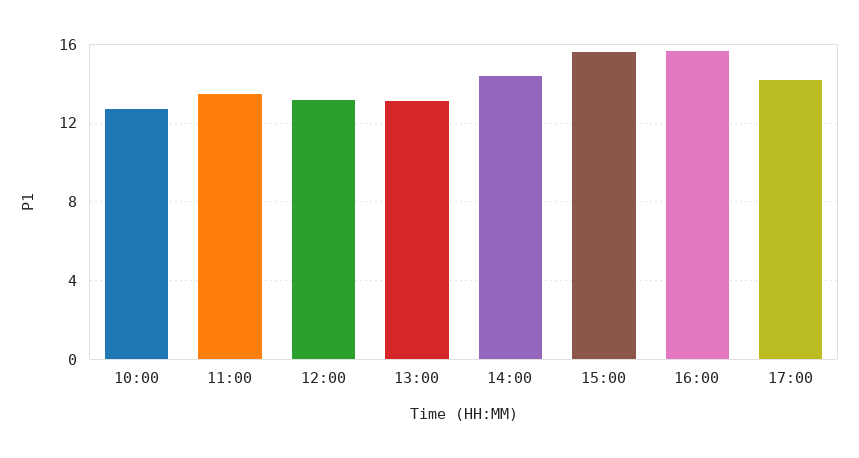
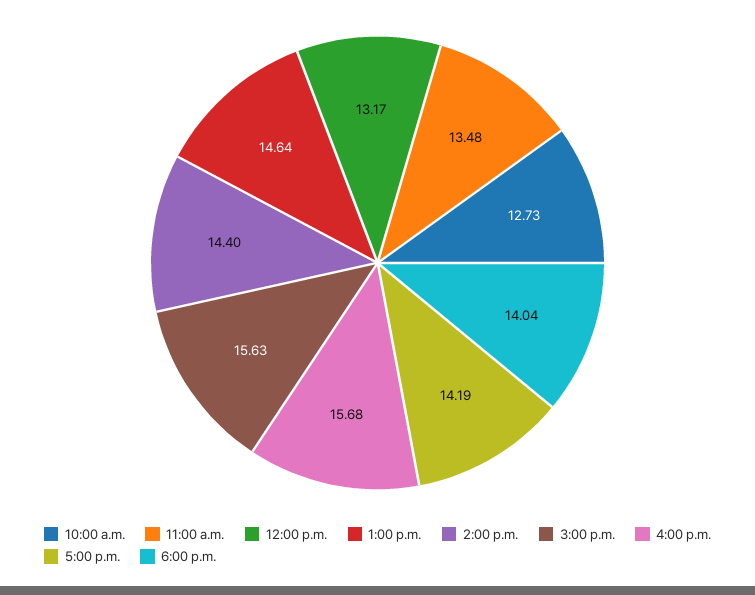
13:00: 13 -> 14.64
6:00 p.m.: none -> 14.04

